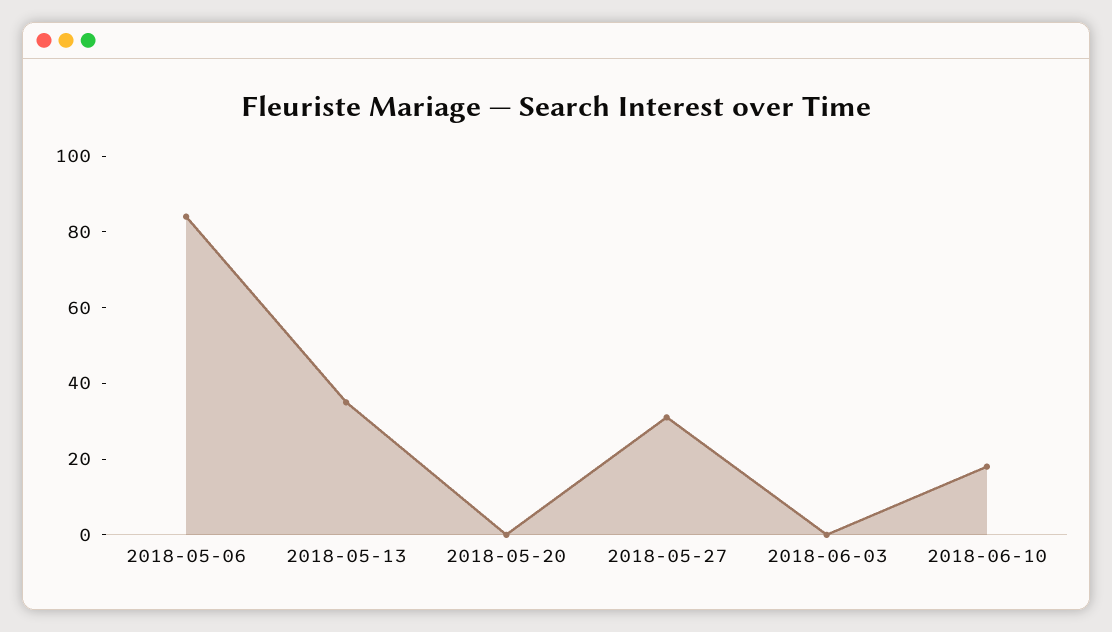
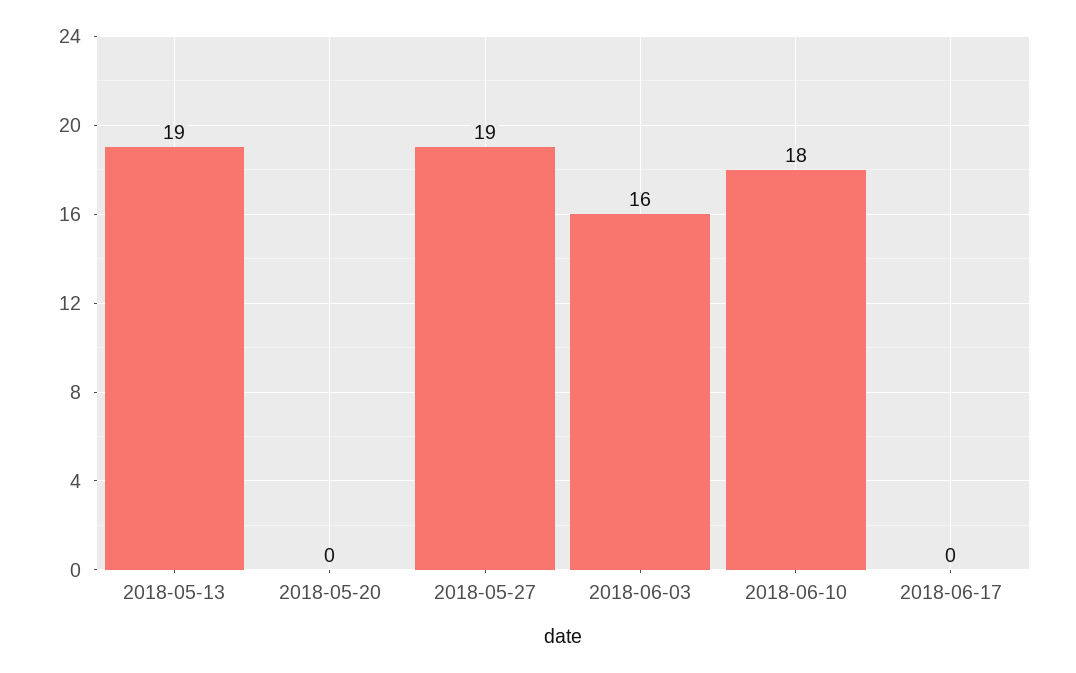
2018-05-06: 85 -> none
2018-05-13: 35 -> 19
2018-05-27: 30 -> 19
2018-06-03: 0 -> 16
2018-06-17: none -> 0

